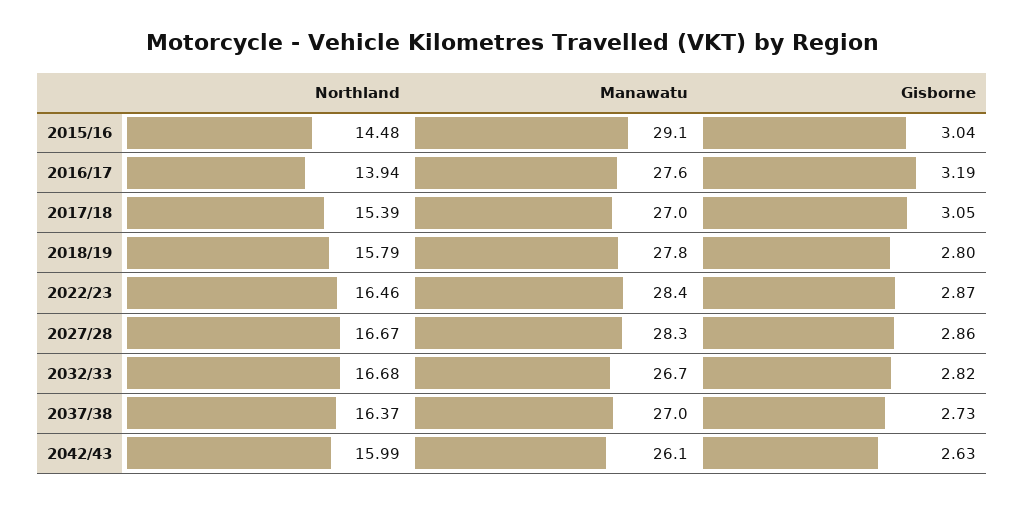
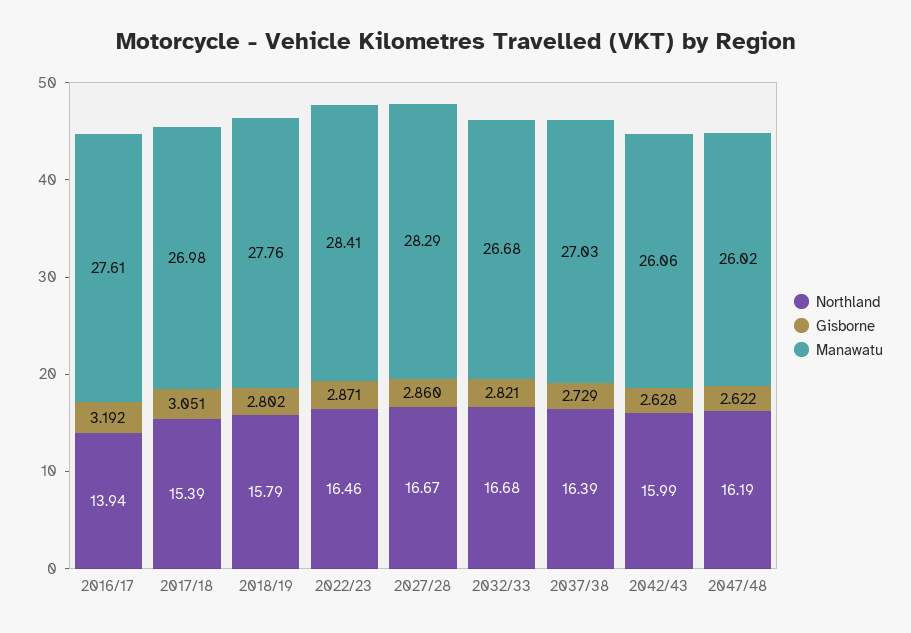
Northland, 2015/16: 14.48 -> none
Manawatu, 2015/16: 29.1 -> none
Gisborne, 2015/16: 3.04 -> none
Northland, 2037/38: 16.37 -> 16.39
Northland, 2047/48: none -> 16.19
Gisborne, 2047/48: none -> 2.622
Manawatu, 2047/48: none -> 26.02

